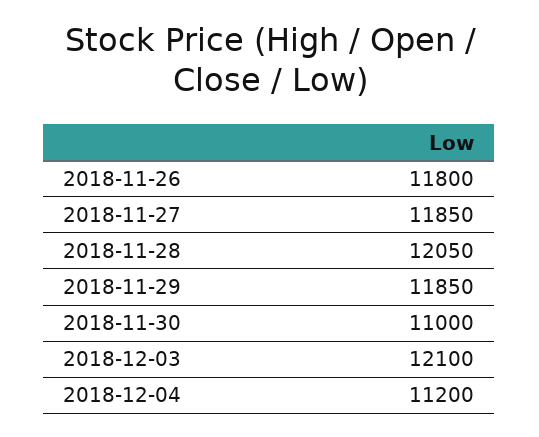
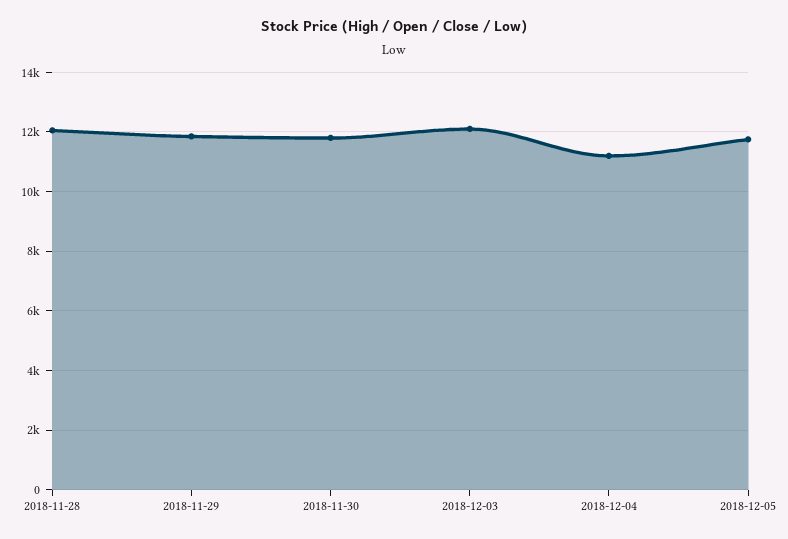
2018-11-26: 11800 -> none
2018-11-27: 11850 -> none
2018-11-30: 11000 -> 11750
2018-12-05: none -> 11750

